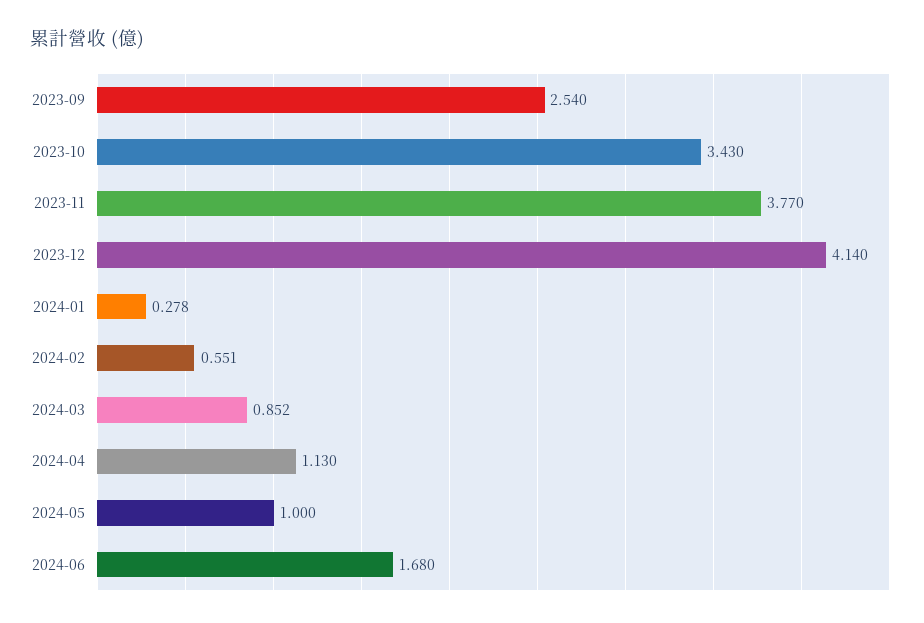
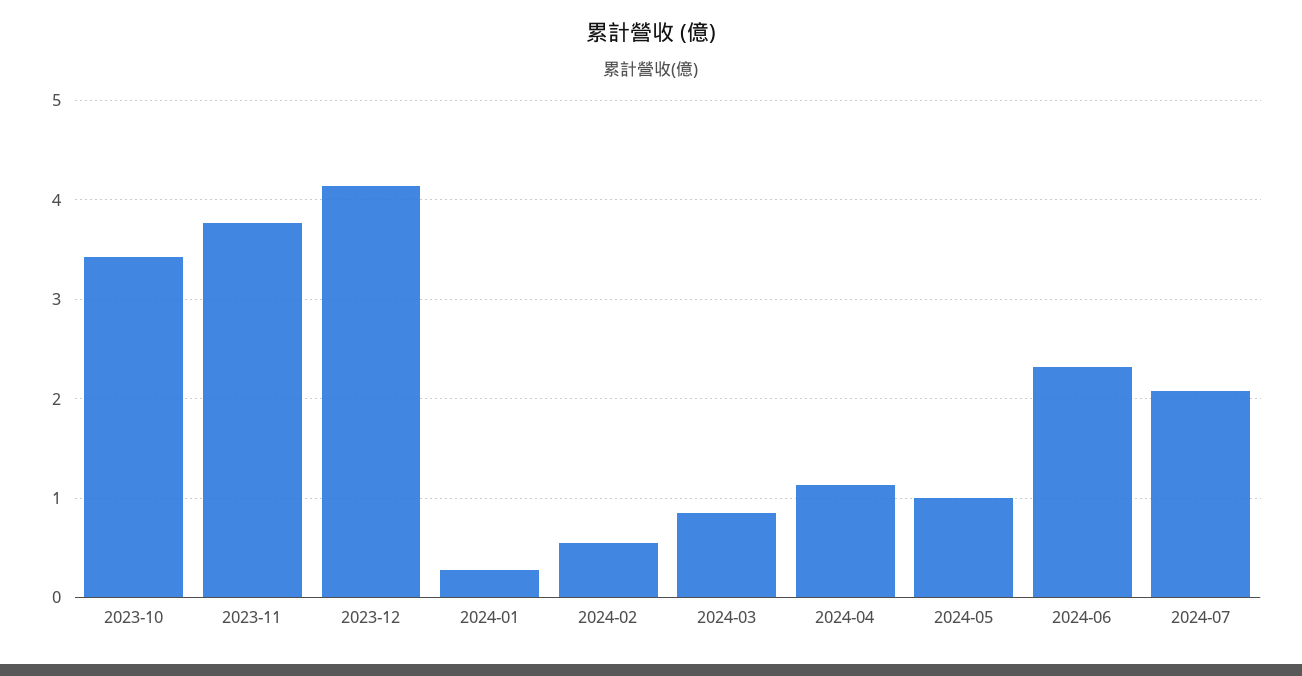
2023-09: 2.54 -> none
2024-06: 1.68 -> 2.3
2024-07: none -> 2.1

